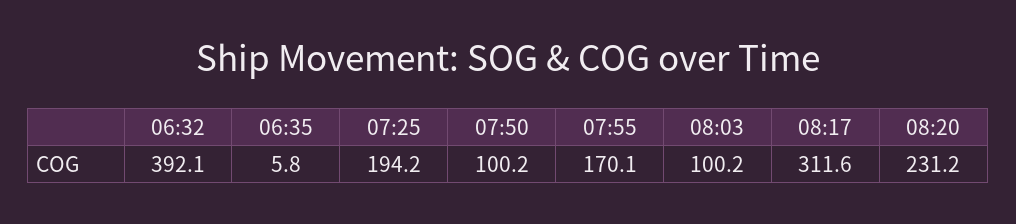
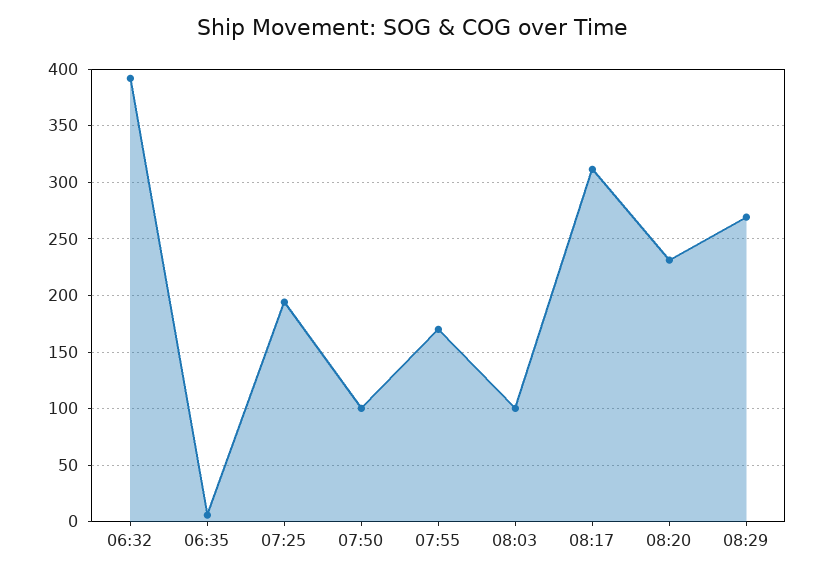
08:29: none -> 270

